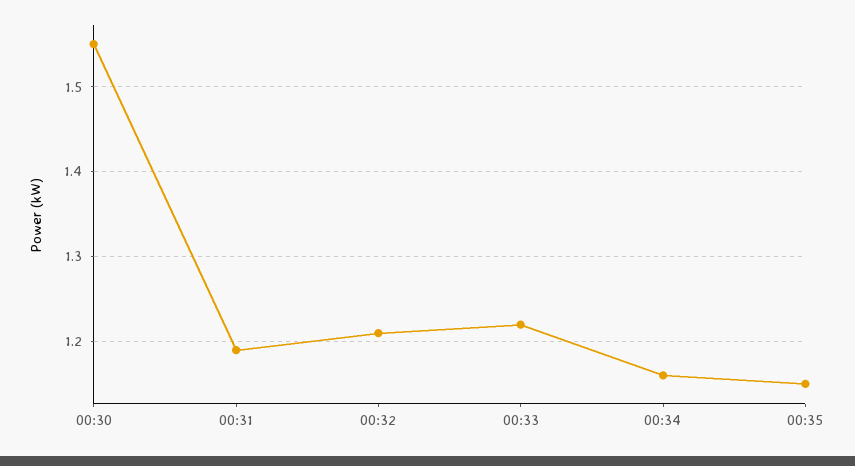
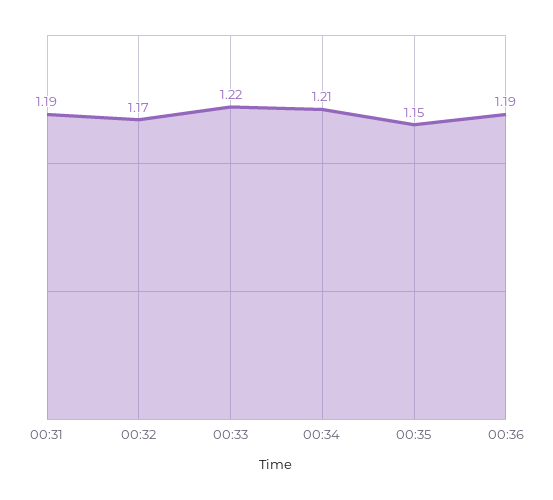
00:30: 1.55 -> none
00:32: 1.21 -> 1.17
00:34: 1.16 -> 1.21
00:36: none -> 1.19

